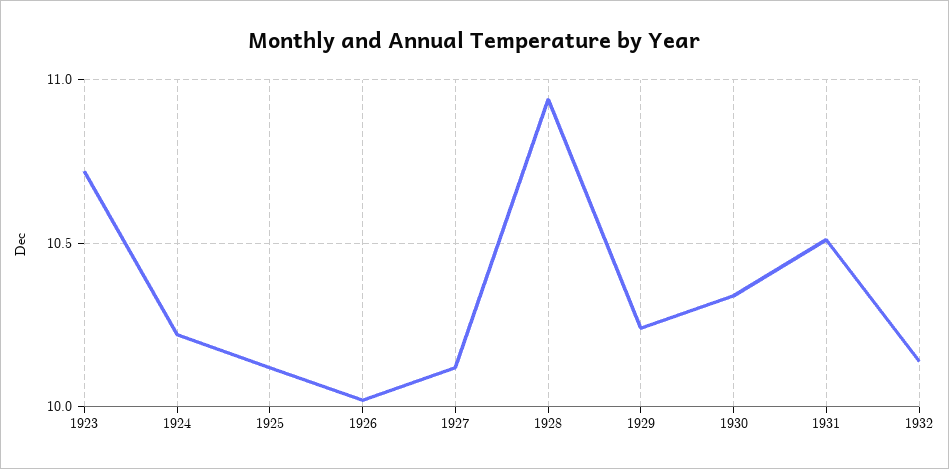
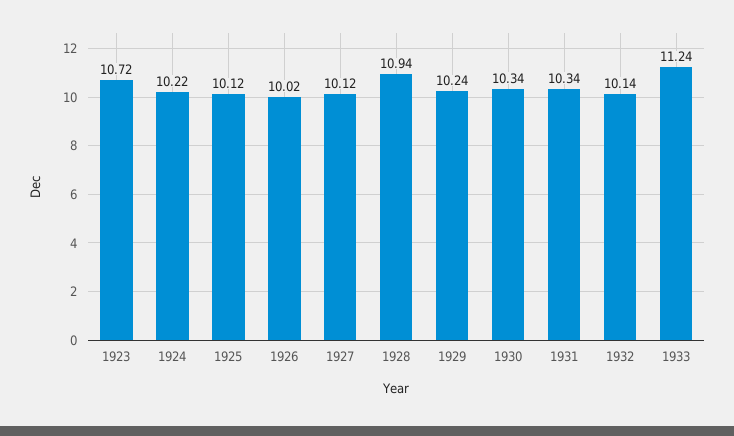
1931: 10.5 -> 10.34
1933: none -> 11.24

